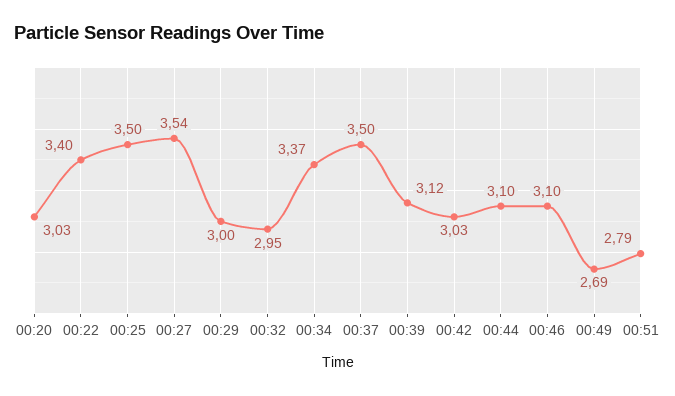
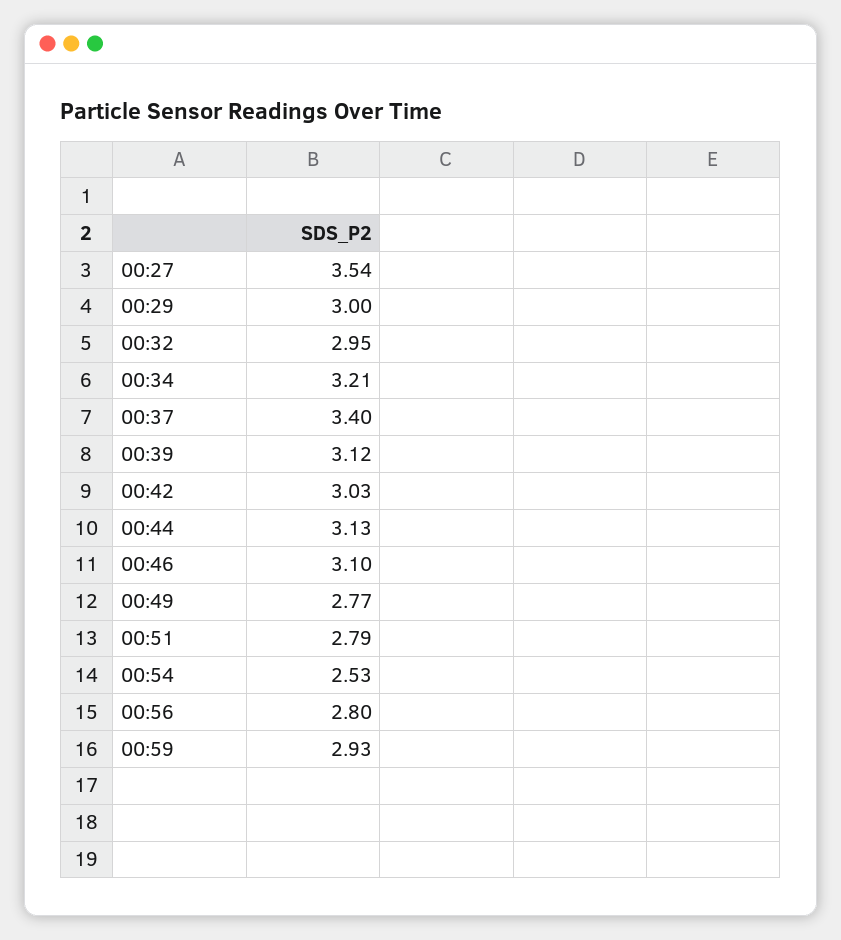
00:20: 3.03 -> none
00:22: 3.4 -> none
00:25: 3.5 -> none
00:34: 3.37 -> 3.21
00:37: 3.5 -> 3.4
00:44: 3.1 -> 3.13
00:49: 2.69 -> 2.77
00:54: none -> 2.53
00:56: none -> 2.8
00:59: none -> 2.93

